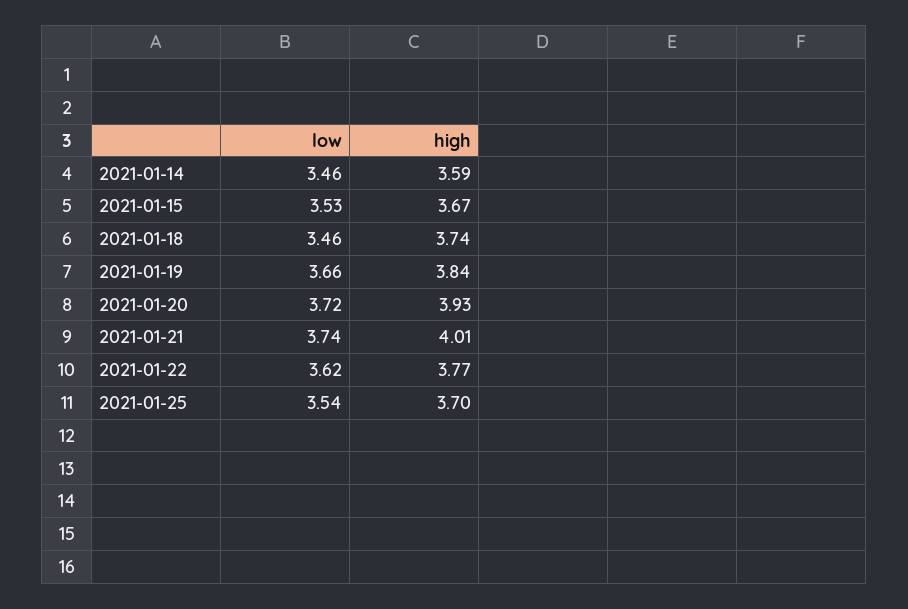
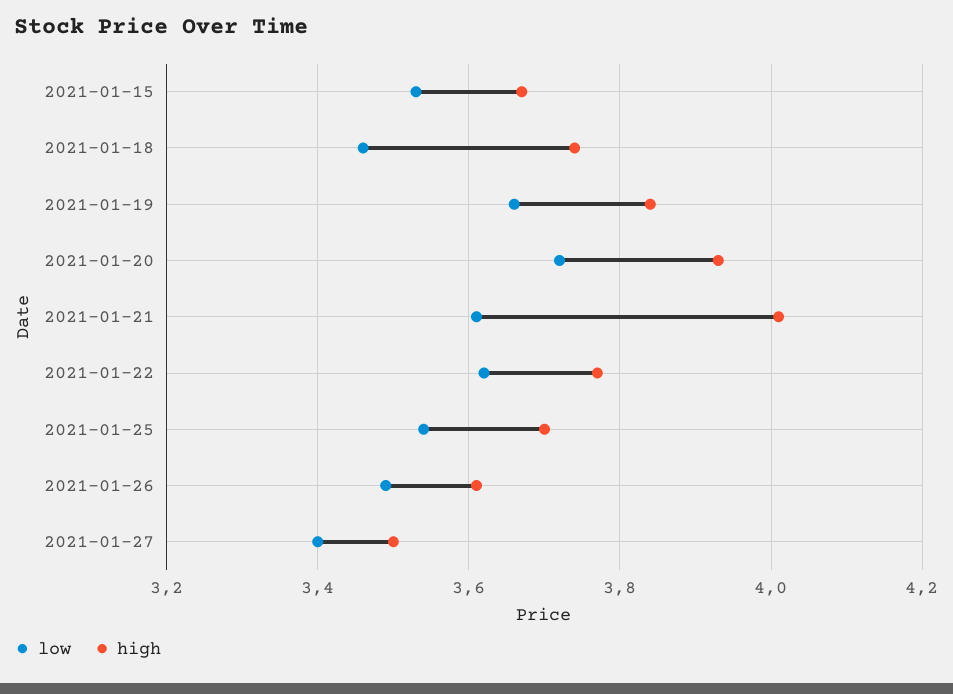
low, 2021-01-14: 3.46 -> none
high, 2021-01-14: 3.59 -> none
low, 2021-01-21: 3.74 -> 3.6
low, 2021-01-26: none -> 3.5
high, 2021-01-26: none -> 3.6
low, 2021-01-27: none -> 3.4
high, 2021-01-27: none -> 3.5

